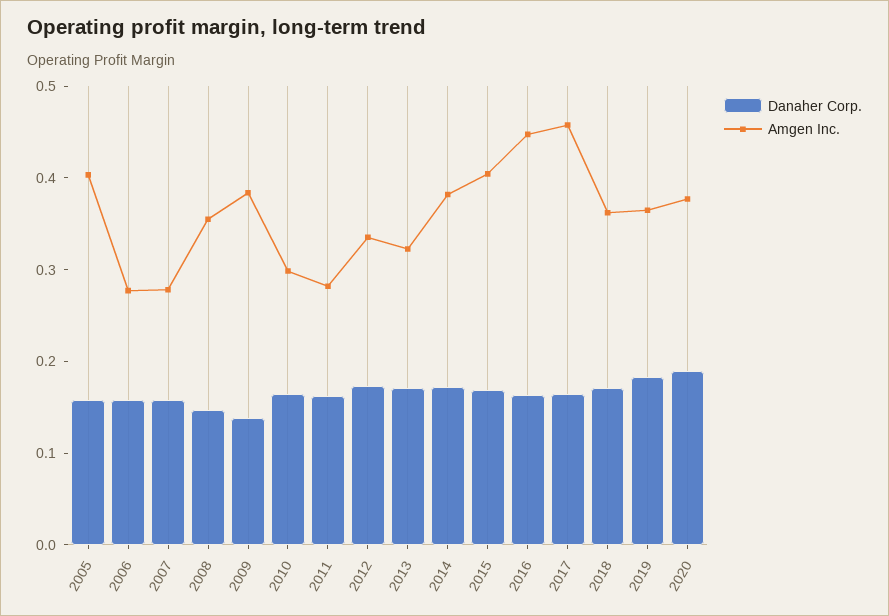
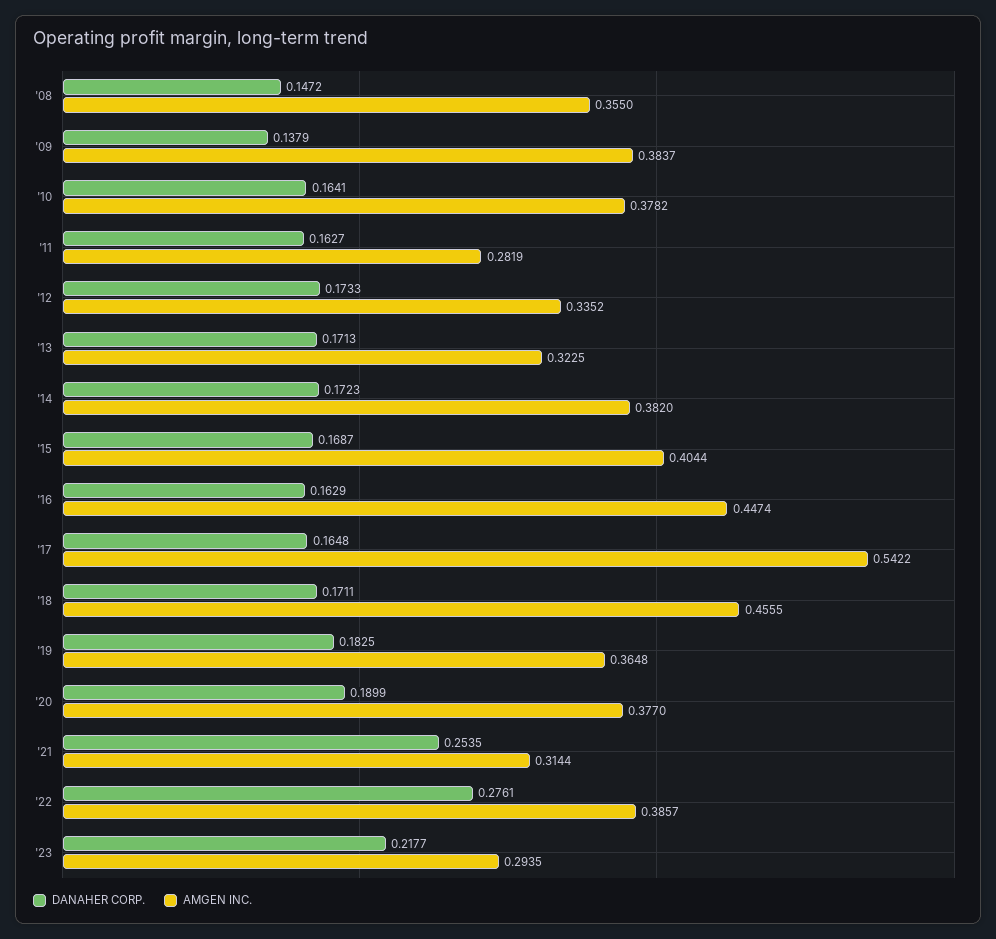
Danaher Corp., 2005: 0.16 -> none
Amgen Inc., 2005: 0.4 -> none
Danaher Corp., 2006: 0.16 -> none
Amgen Inc., 2006: 0.28 -> none
Danaher Corp., 2007: 0.16 -> none
Amgen Inc., 2007: 0.28 -> none
Amgen Inc., 2010: 0.3 -> 0.3782
Amgen Inc., 2017: 0.46 -> 0.5422
Amgen Inc., 2018: 0.36 -> 0.4555
Danaher Corp., '21: none -> 0.2535
Amgen Inc., '21: none -> 0.3144
Danaher Corp., '22: none -> 0.2761
Amgen Inc., '22: none -> 0.3857
Danaher Corp., '23: none -> 0.2177
Amgen Inc., '23: none -> 0.2935

